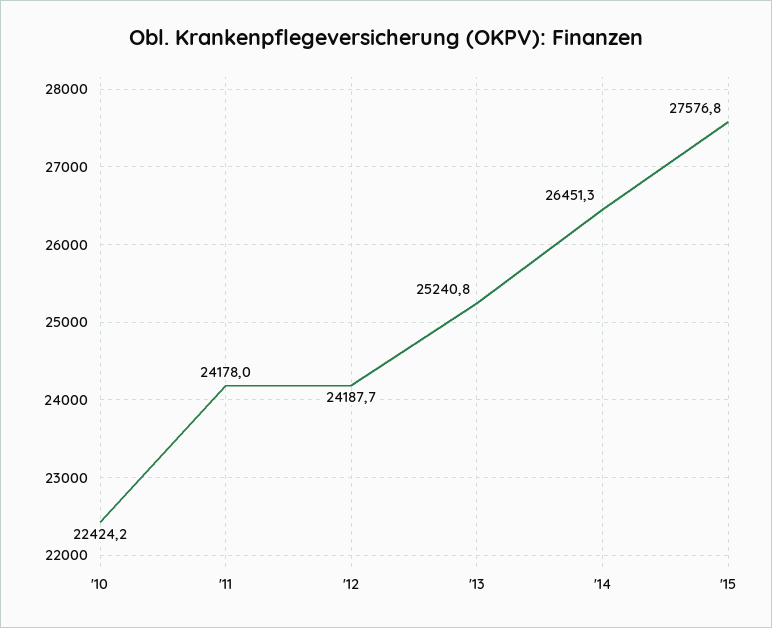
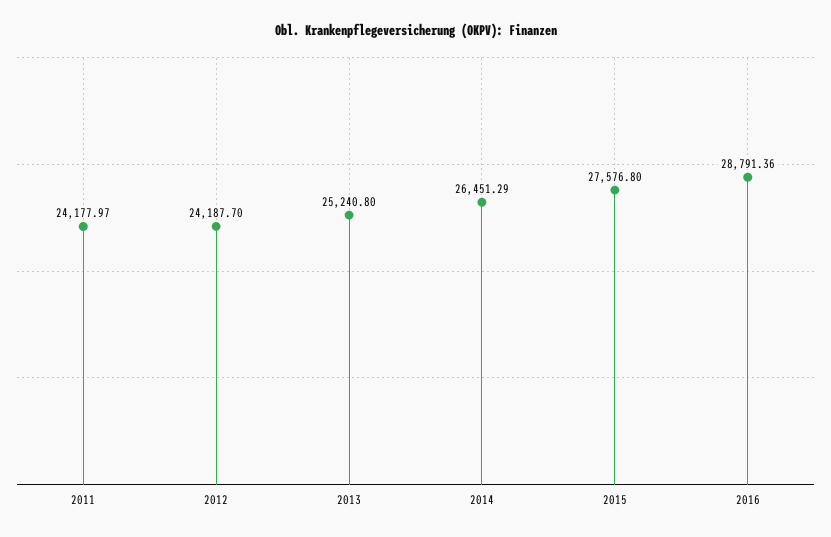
'10: 22424.2 -> none
2016: none -> 28791.36

